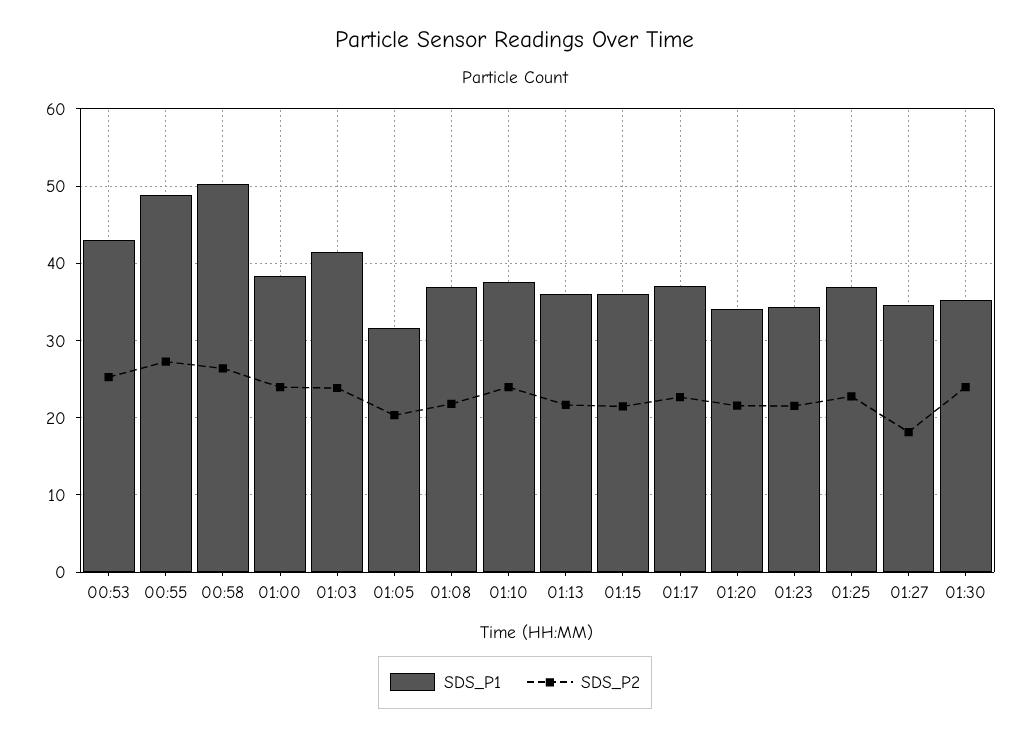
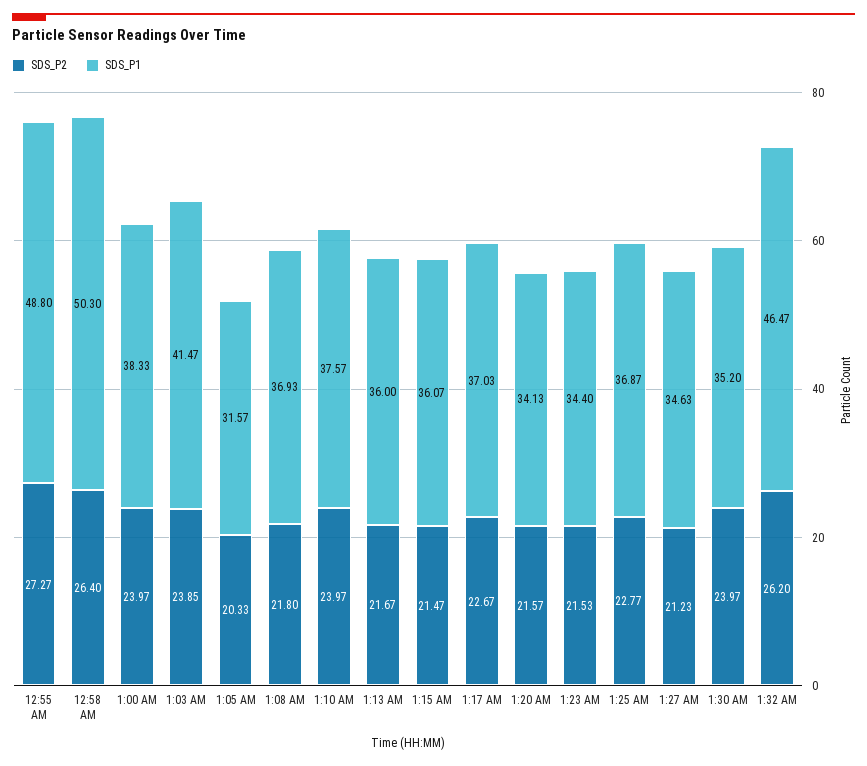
SDS_P1, 00:53: 43 -> none
SDS_P2, 00:53: 25 -> none
SDS_P2, 01:27: 18 -> 21.23
SDS_P2, 1:32 AM: none -> 26.2
SDS_P1, 1:32 AM: none -> 46.47

